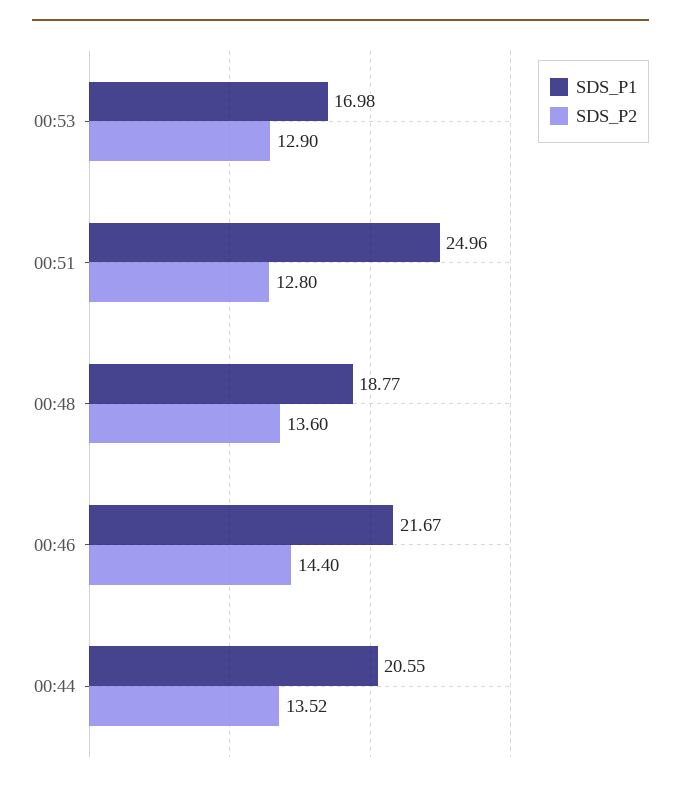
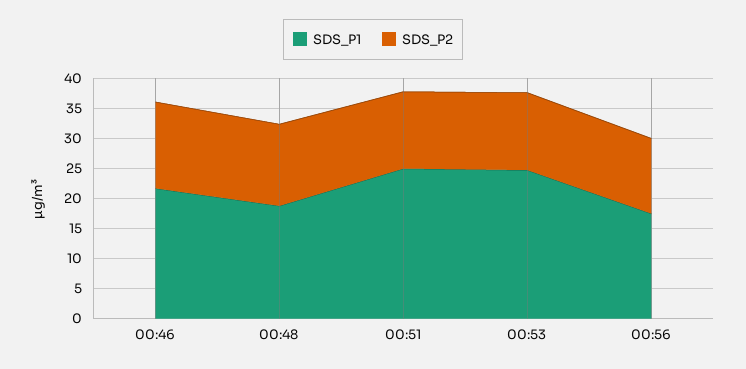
SDS_P1, 00:53: 16.98 -> 25
SDS_P1, 00:44: 20.55 -> none
SDS_P2, 00:44: 13.52 -> none
SDS_P1, 00:56: none -> 17.5
SDS_P2, 00:56: none -> 12.5

